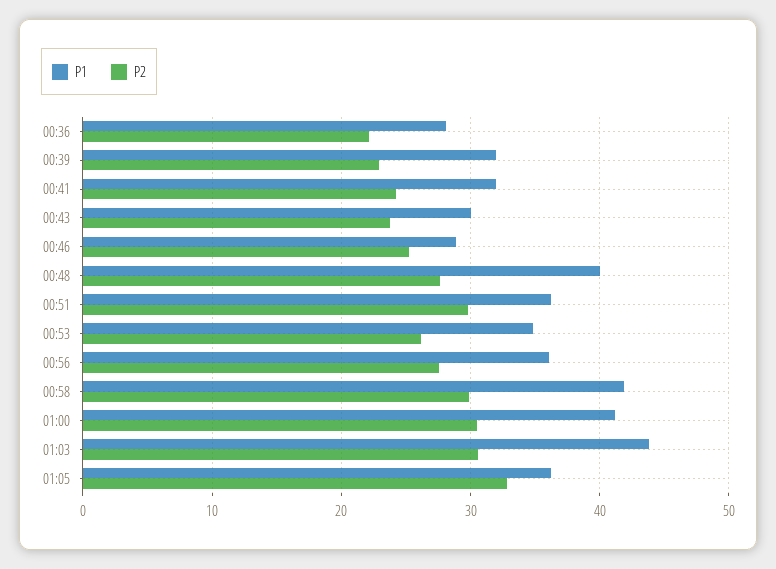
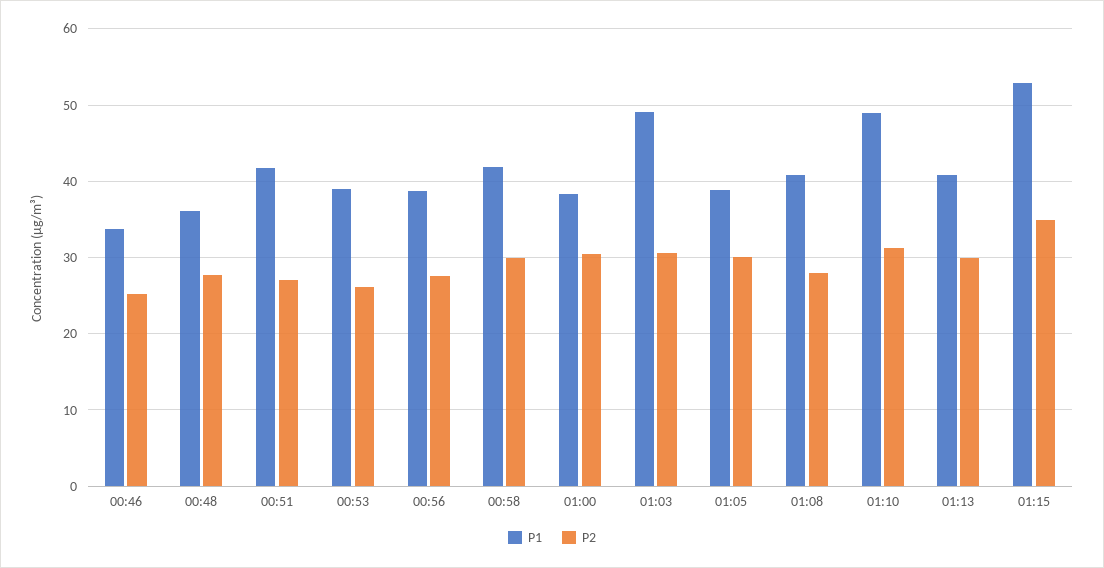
P1, 00:36: 28 -> none
P2, 00:36: 22 -> none
P1, 00:39: 32 -> none
P2, 00:39: 23 -> none
P1, 00:41: 32 -> none
P2, 00:41: 24 -> none
P1, 00:43: 30 -> none
P2, 00:43: 24 -> none
P1, 00:46: 29 -> 34
P1, 00:48: 40 -> 36
P1, 00:51: 36 -> 42
P2, 00:51: 30 -> 27
P1, 00:53: 35 -> 39
P1, 00:56: 36 -> 39
P1, 01:00: 41 -> 38
P1, 01:03: 44 -> 49
P1, 01:05: 36 -> 39
P2, 01:05: 33 -> 30
P1, 01:08: none -> 41
P2, 01:08: none -> 28
P1, 01:10: none -> 49
P2, 01:10: none -> 31
P1, 01:13: none -> 41
P2, 01:13: none -> 30
P1, 01:15: none -> 53
P2, 01:15: none -> 35

